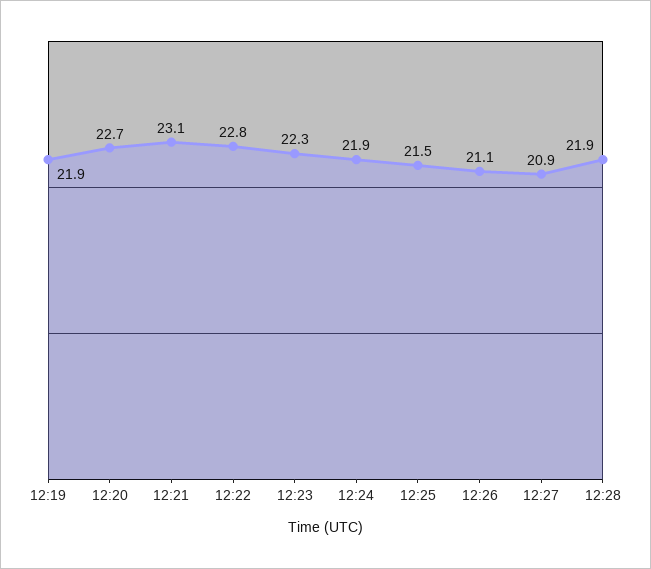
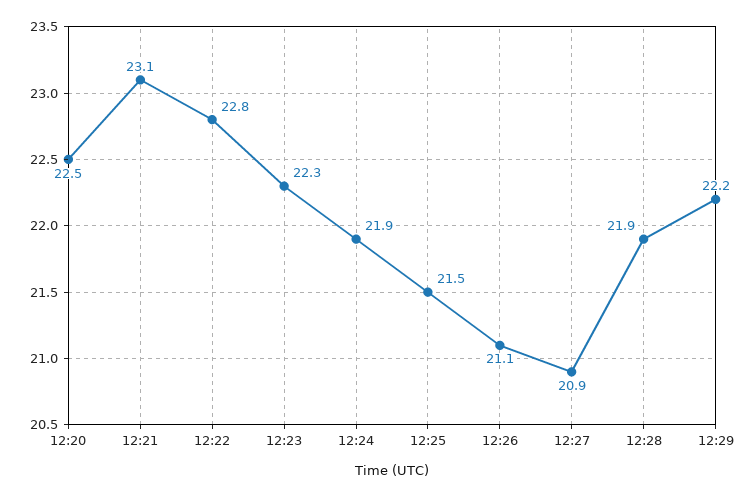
12:19: 21.9 -> none
12:20: 22.7 -> 22.5
12:29: none -> 22.2

